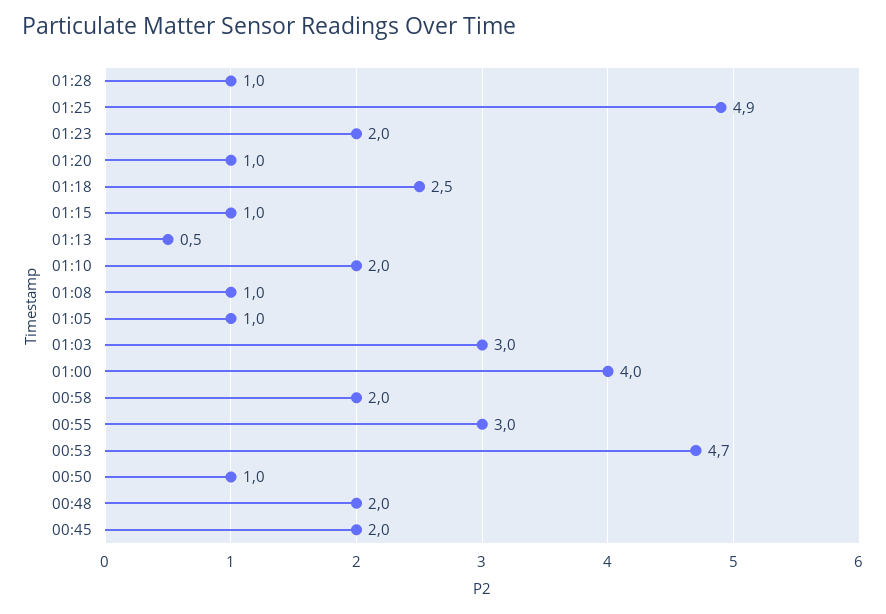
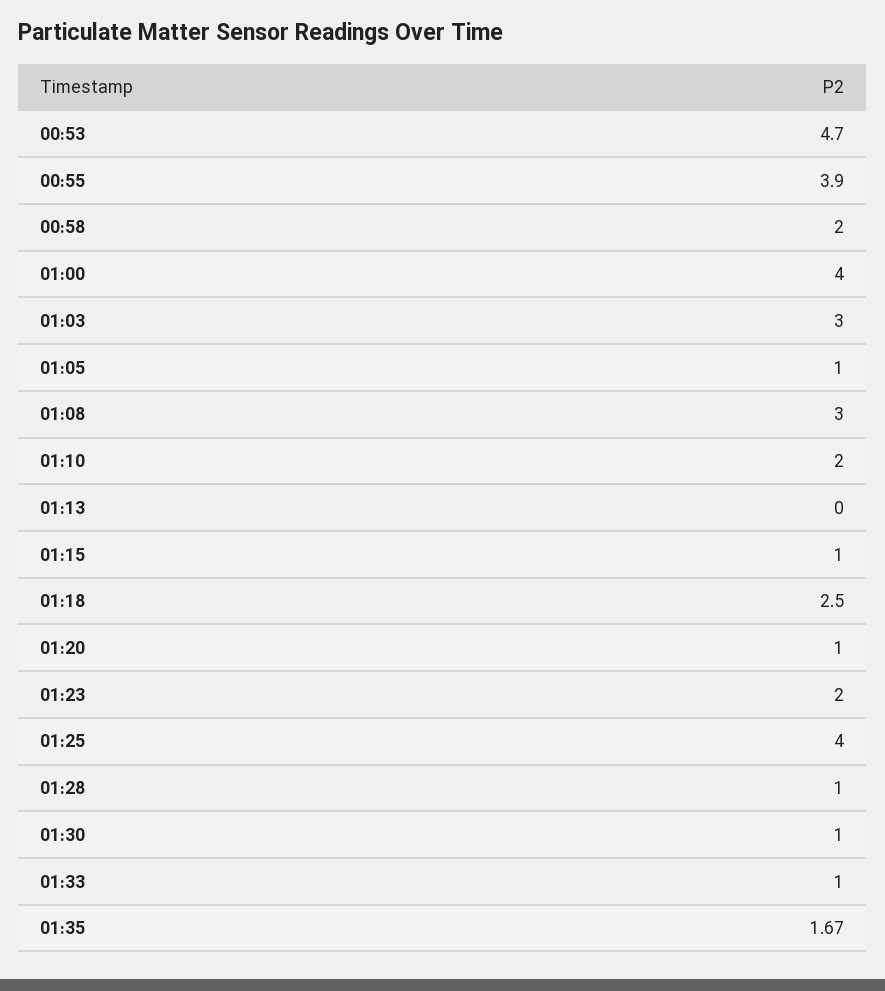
01:25: 4.9 -> 4
01:13: 0.5 -> 0
01:08: 1 -> 3
00:55: 3 -> 3.9
00:50: 1 -> none
00:48: 2 -> none
00:45: 2 -> none
01:30: none -> 1
01:33: none -> 1
01:35: none -> 1.67

